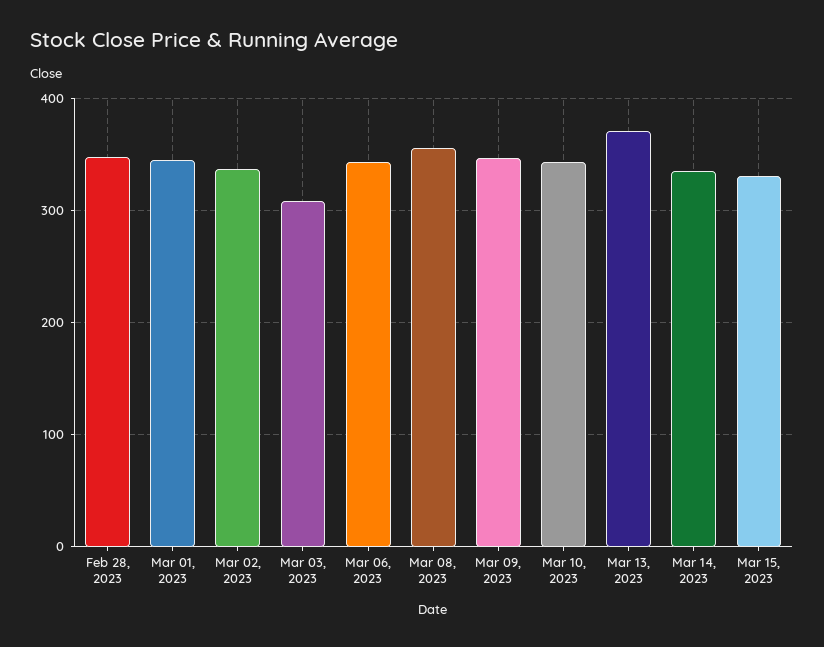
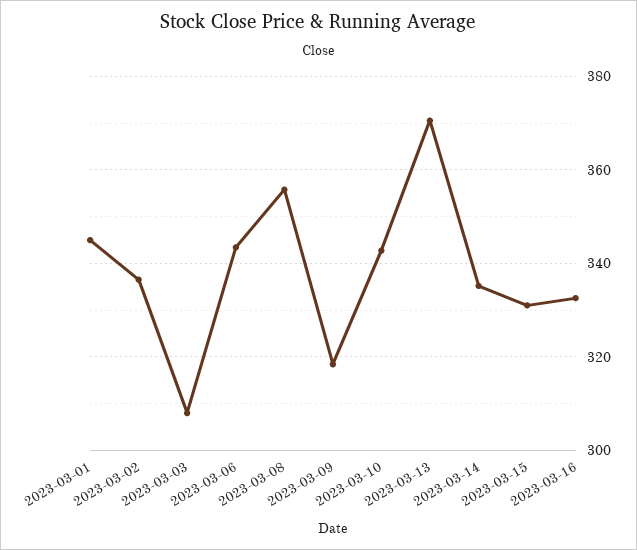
Feb 28, 2023: 350 -> none
Mar 09, 2023: 350 -> 318
2023-03-16: none -> 332

